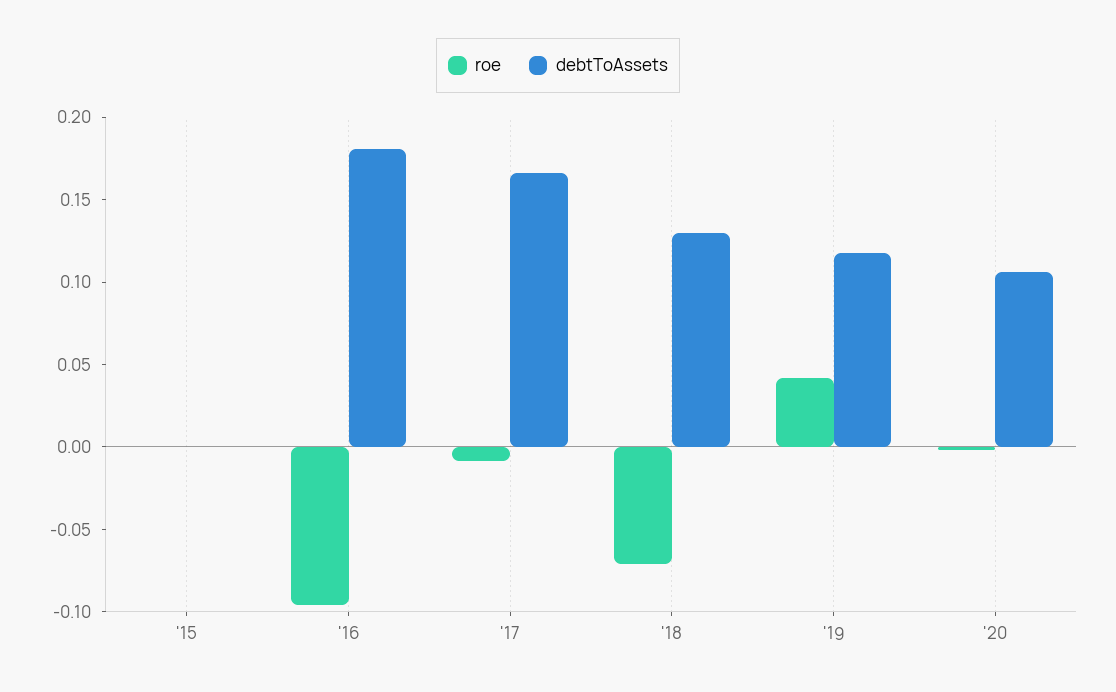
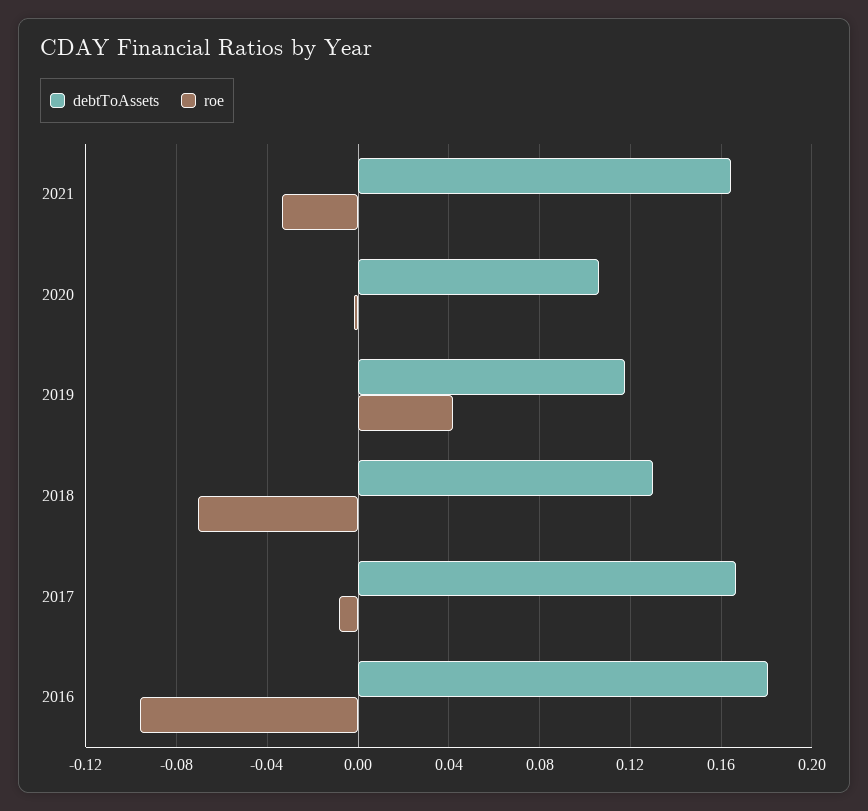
roe, '15: 0 -> none
debtToAssets, '15: 0 -> none
debtToAssets, 2021: none -> 0.165
roe, 2021: none -> -0.035

